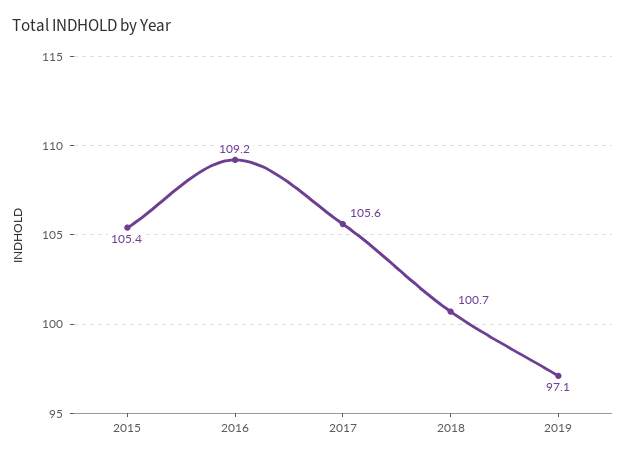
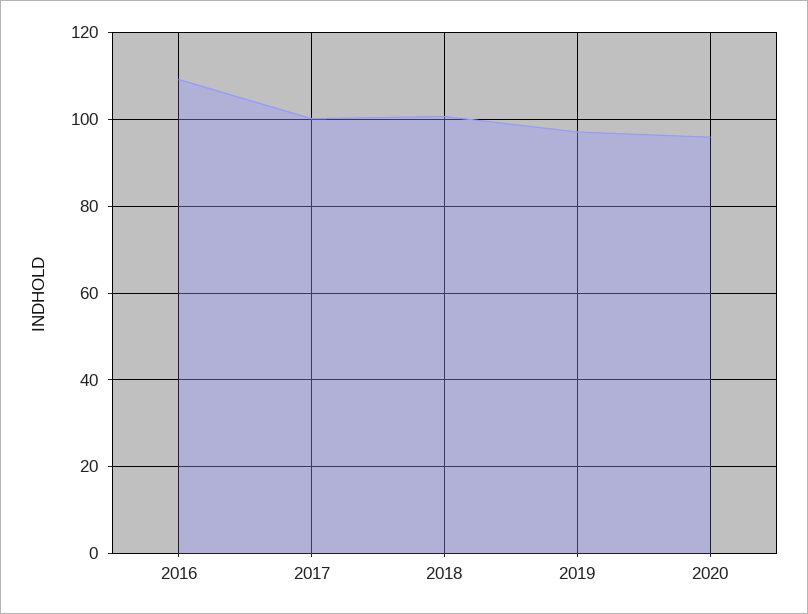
2015: 105.4 -> none
2017: 105.6 -> 100
2020: none -> 96

